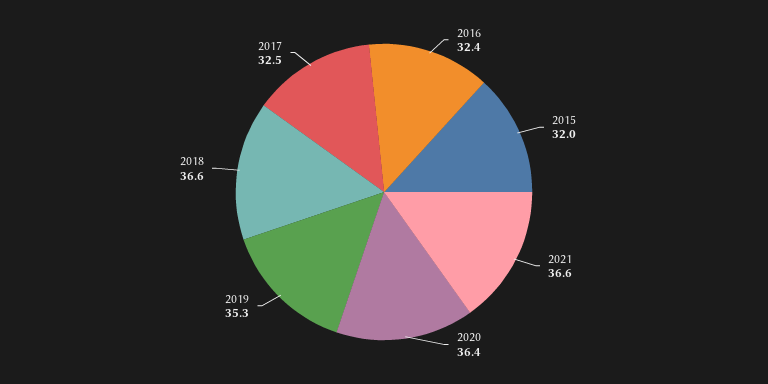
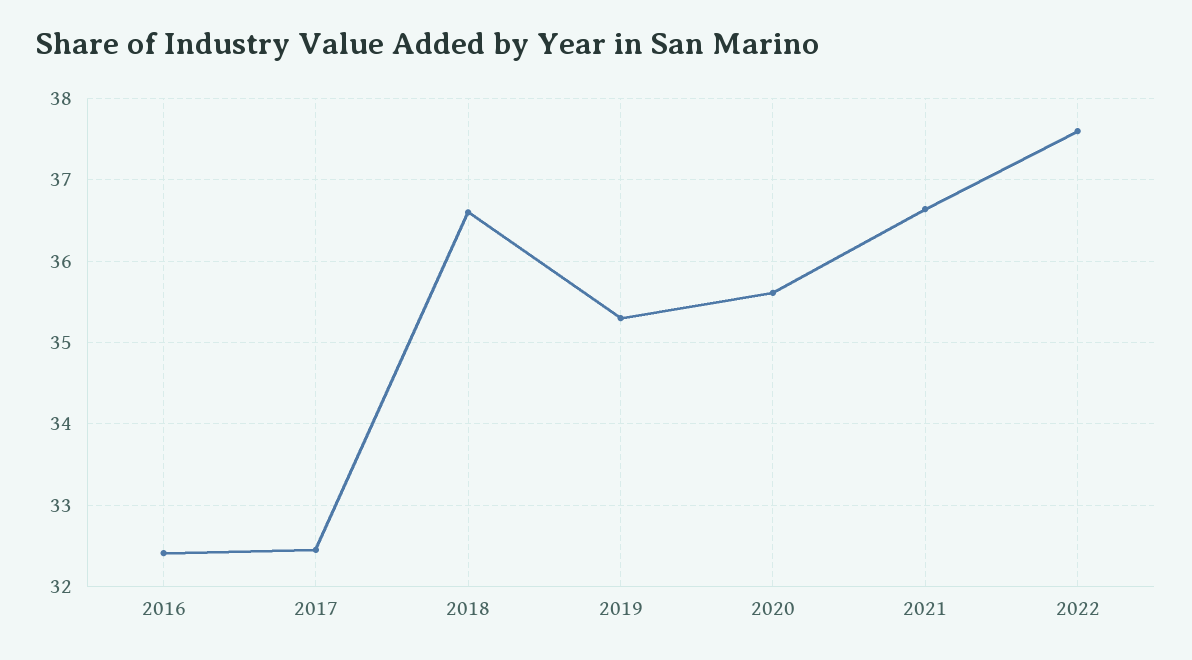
2015: 32 -> none
2020: 36.4 -> 35.6
2022: none -> 37.6

